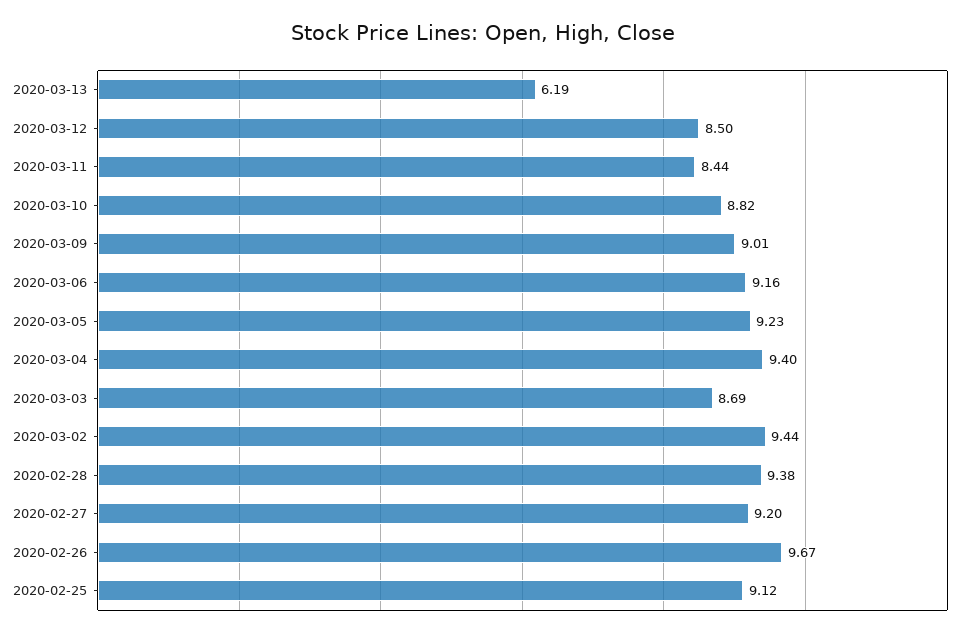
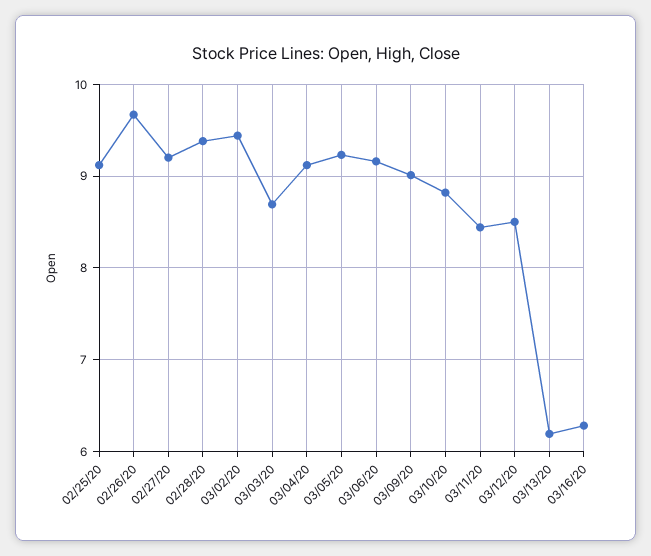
2020-03-04: 9.4 -> 9.1
03/16/20: none -> 6.3

